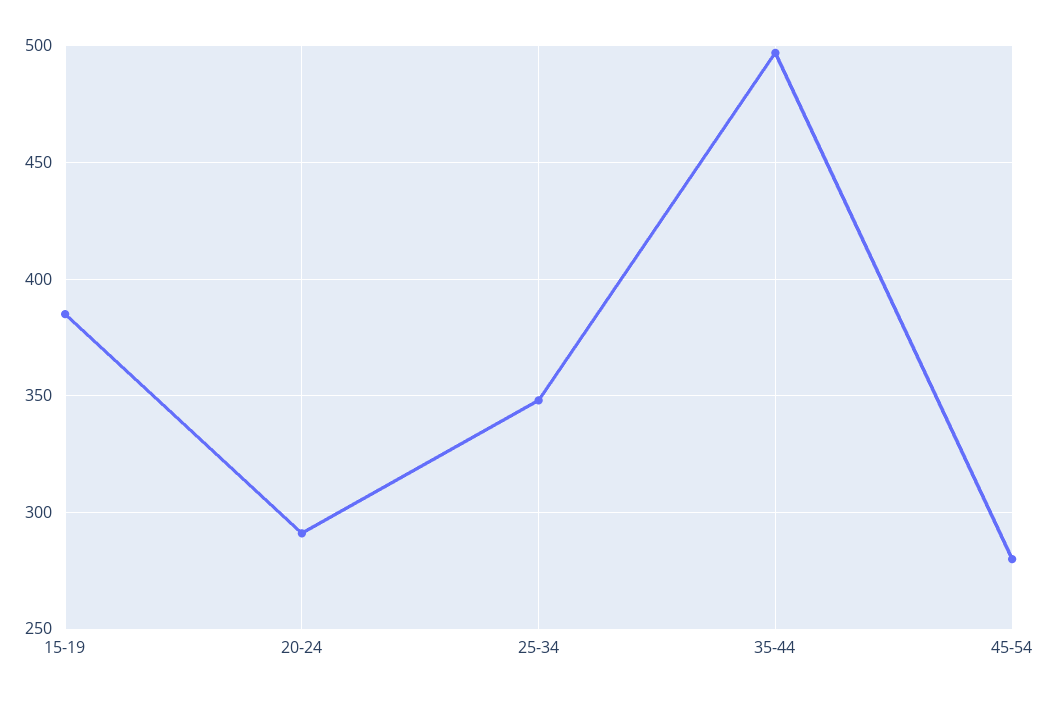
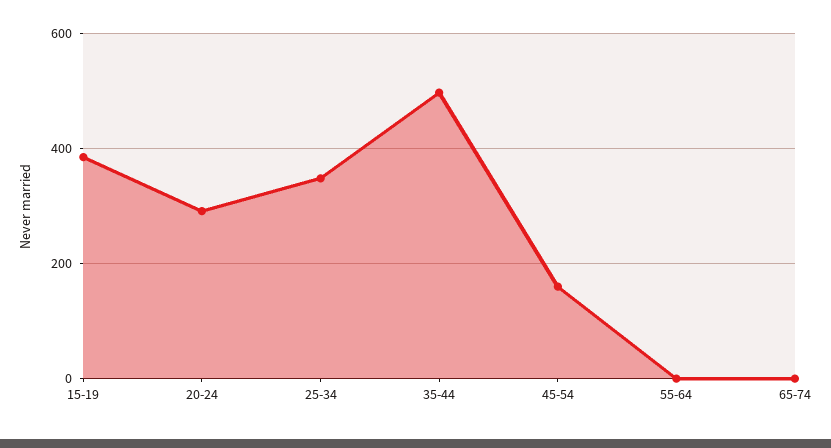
45-54: 280 -> 160
55-64: none -> 0
65-74: none -> 0

